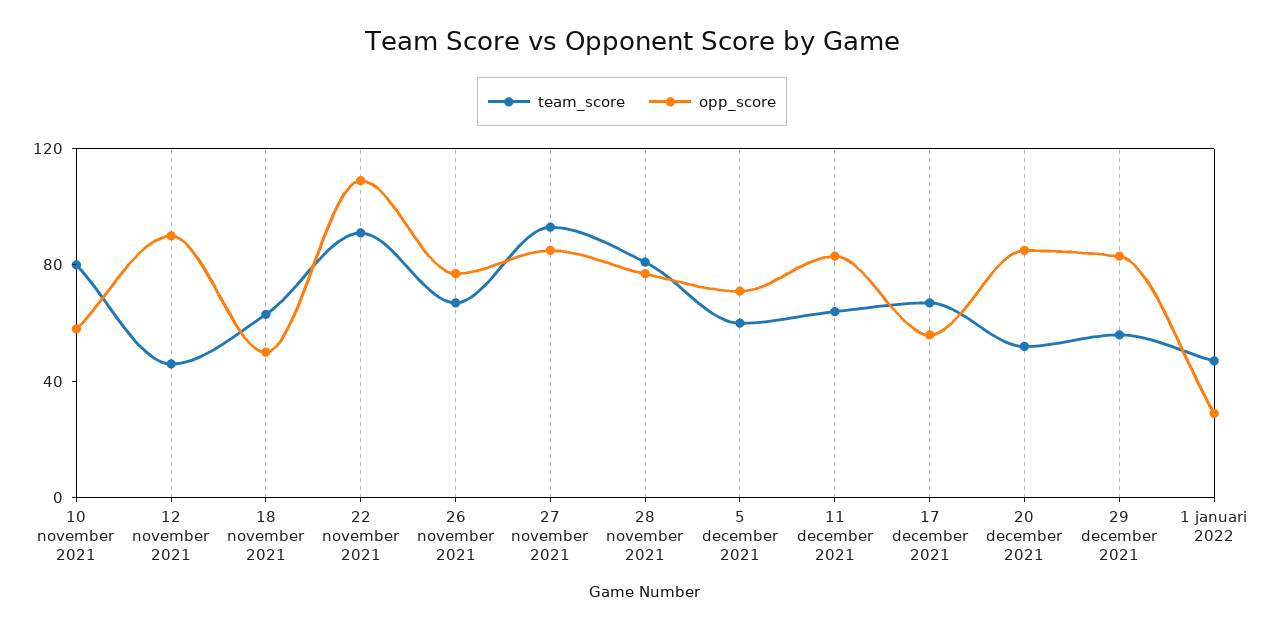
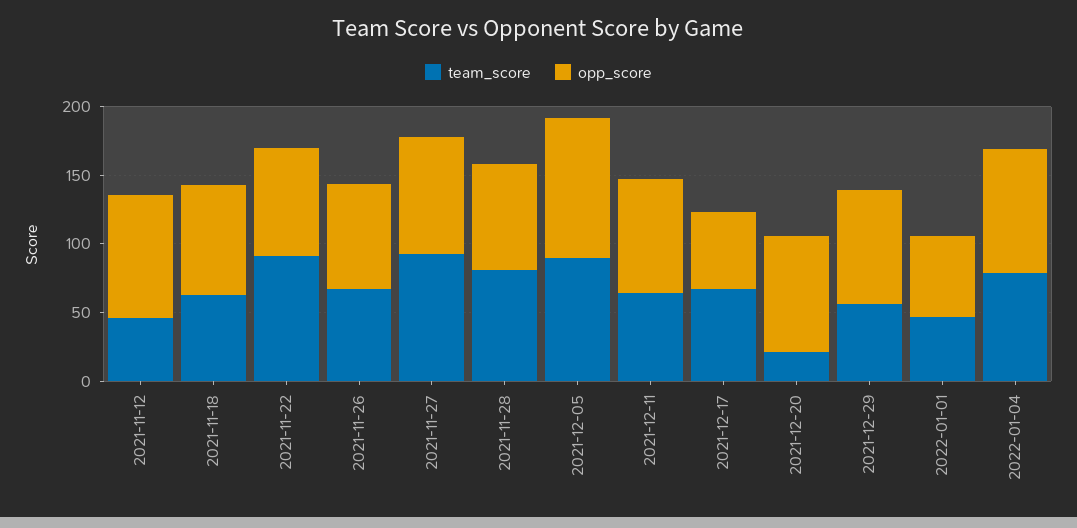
team_score, 10 november 2021: 80 -> none
opp_score, 10 november 2021: 60 -> none
opp_score, 18 november 2021: 50 -> 80
opp_score, 22 november 2021: 110 -> 80
team_score, 5 december 2021: 60 -> 90
opp_score, 5 december 2021: 70 -> 100
team_score, 20 december 2021: 50 -> 20
opp_score, 1 januari 2022: 30 -> 60
team_score, 2022-01-04: none -> 80
opp_score, 2022-01-04: none -> 90

